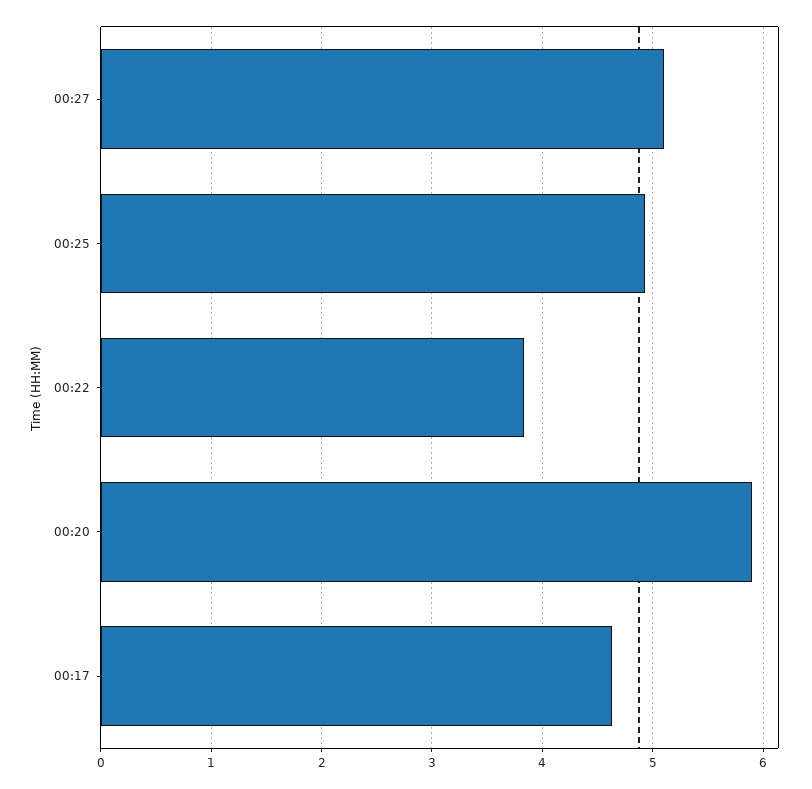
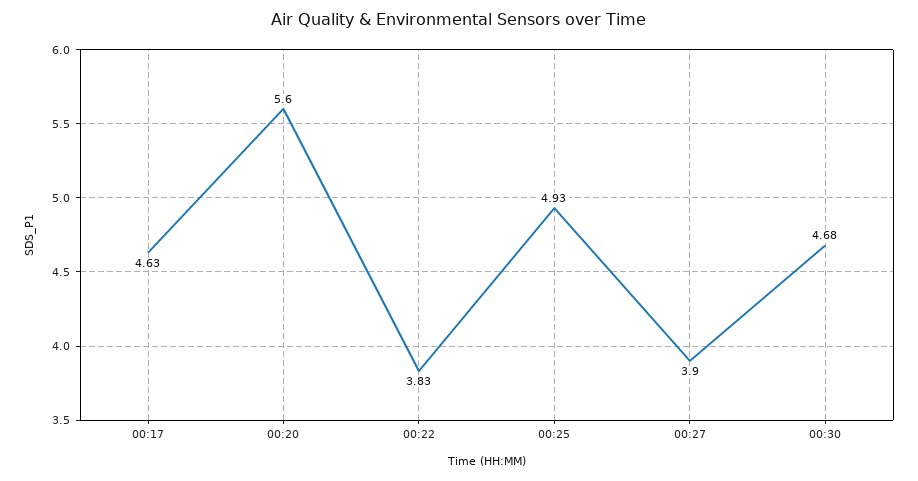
00:27: 5.1 -> 3.9
00:20: 5.9 -> 5.6
00:30: none -> 4.68

